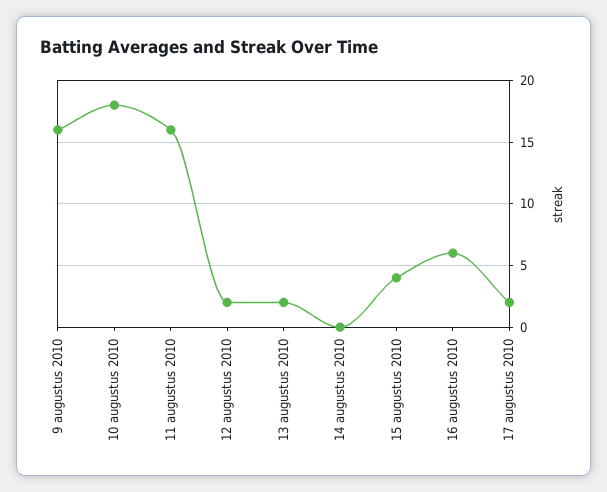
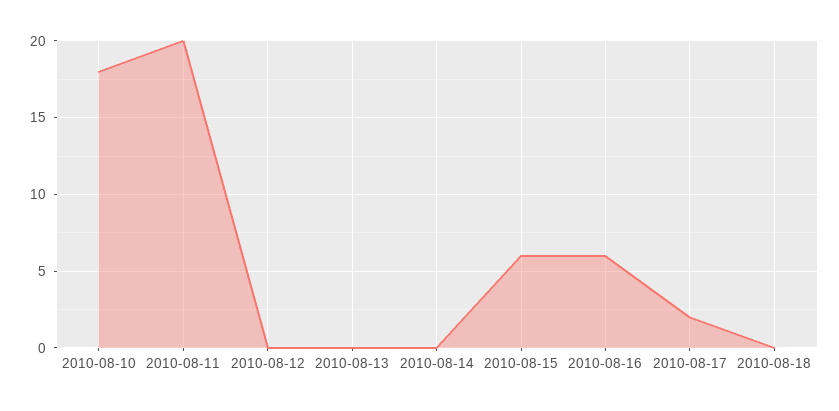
9 augustus 2010: 16 -> none
11 augustus 2010: 16 -> 20
12 augustus 2010: 2 -> 0
13 augustus 2010: 2 -> 0
15 augustus 2010: 4 -> 6
2010-08-18: none -> 0

